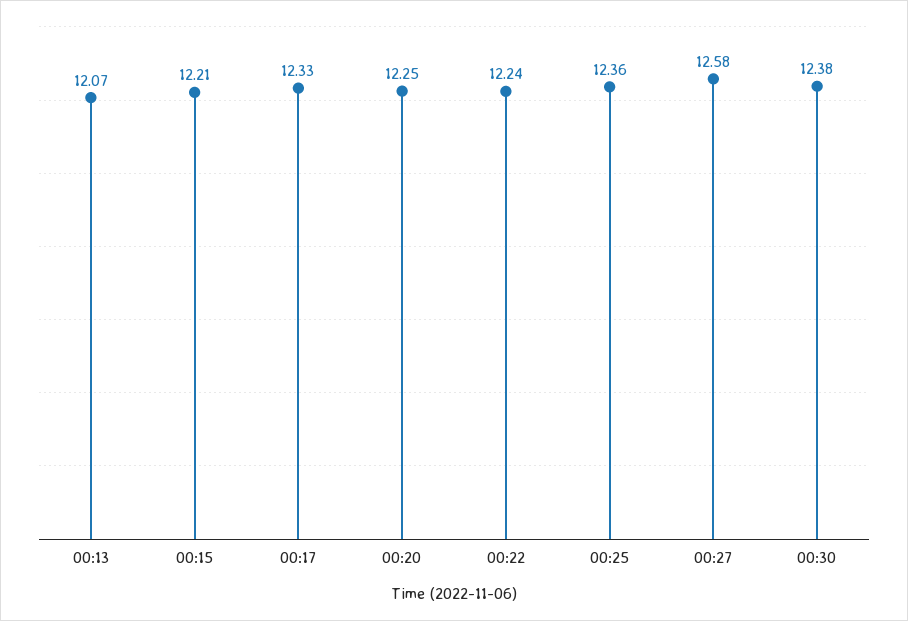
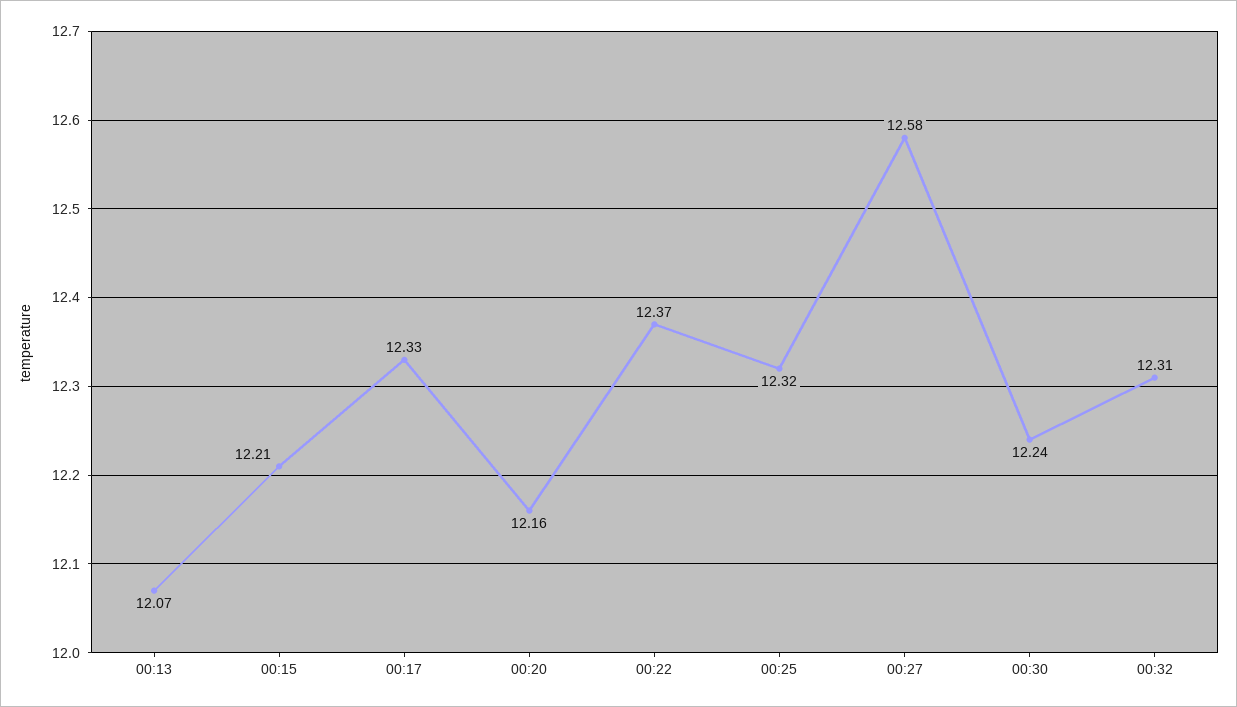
00:20: 12.25 -> 12.16
00:22: 12.24 -> 12.37
00:25: 12.36 -> 12.32
00:30: 12.38 -> 12.24
00:32: none -> 12.31

